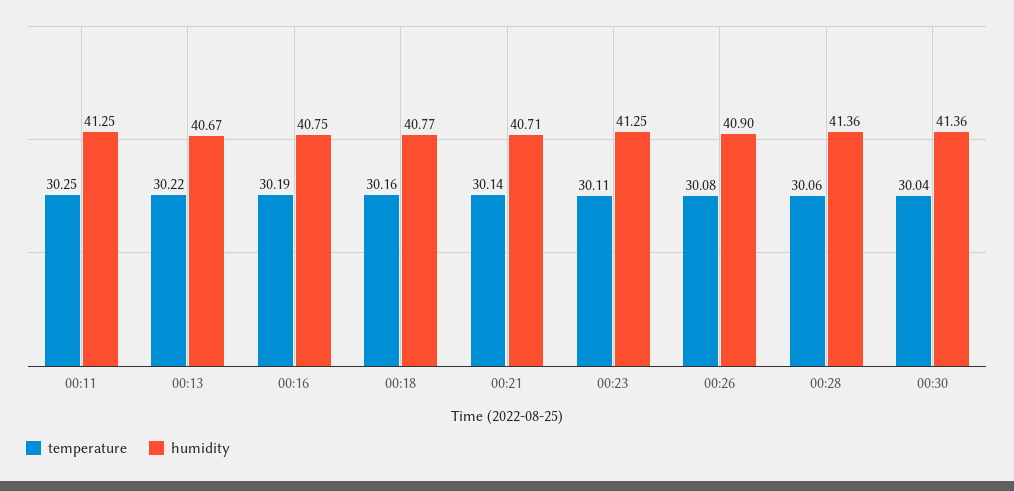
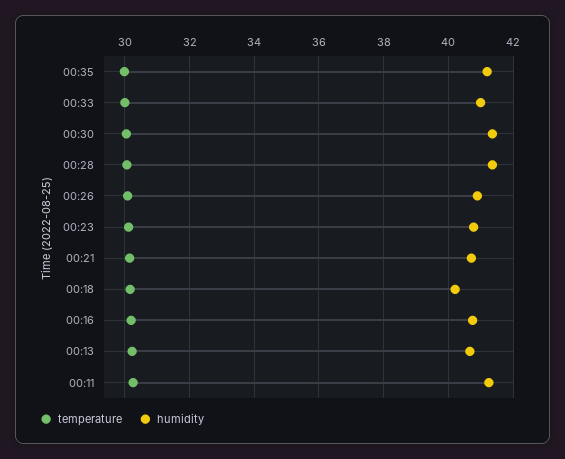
humidity, 00:18: 40.77 -> 40.2
humidity, 00:23: 41.25 -> 40.8
temperature, 00:35: none -> 30
humidity, 00:35: none -> 41.2
temperature, 00:33: none -> 30
humidity, 00:33: none -> 41

